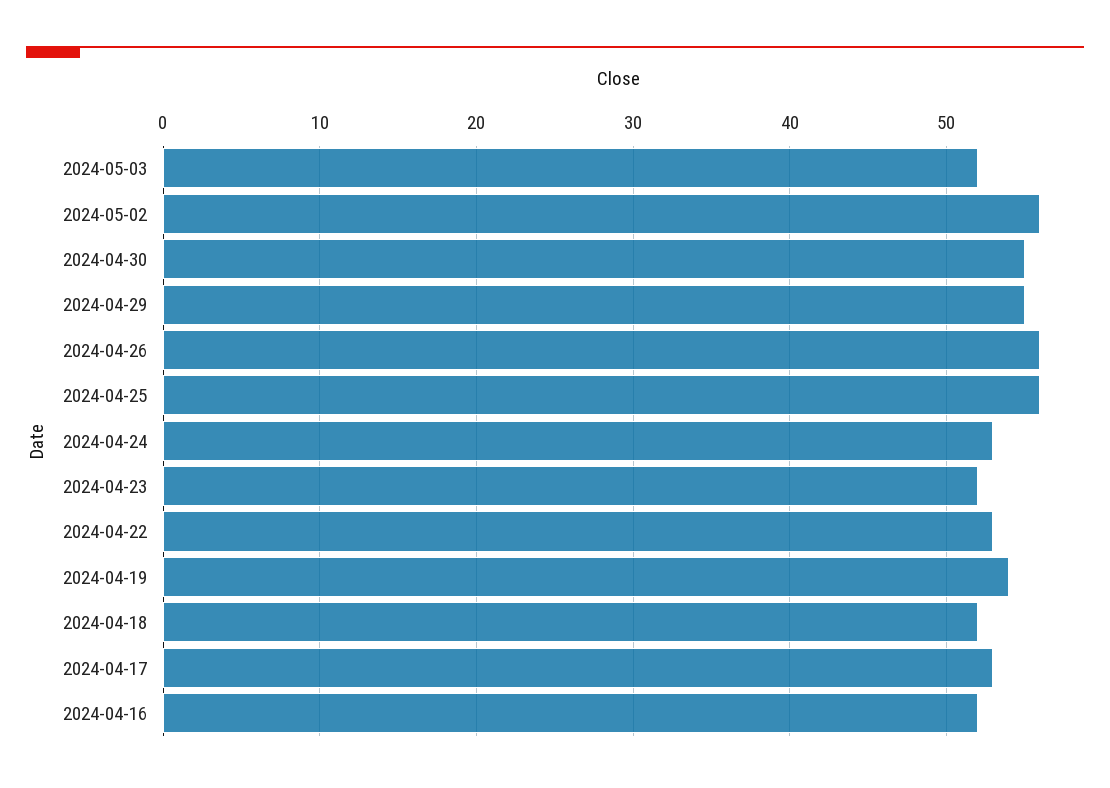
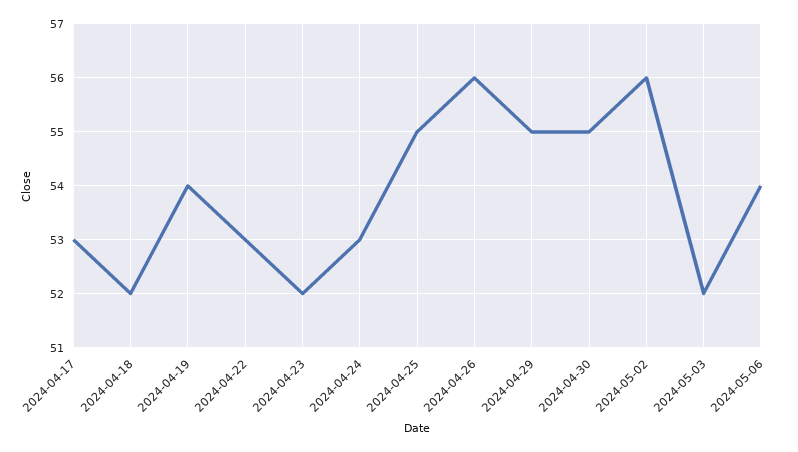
2024-04-25: 56 -> 55
2024-04-16: 52 -> none
2024-05-06: none -> 54

